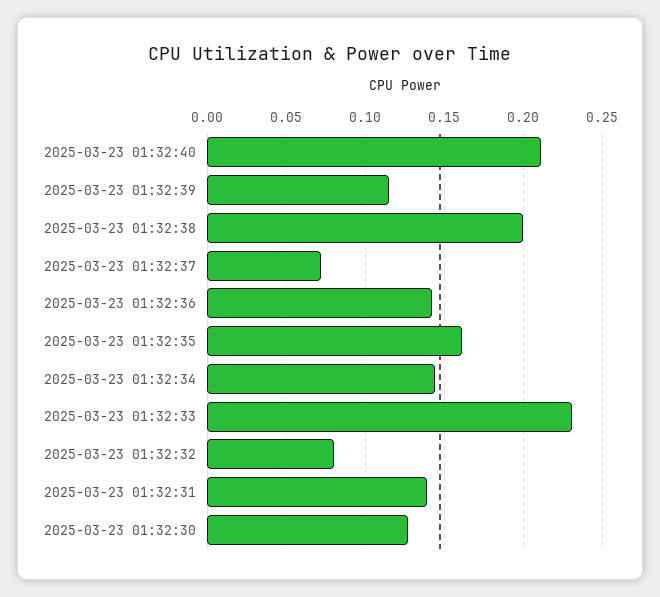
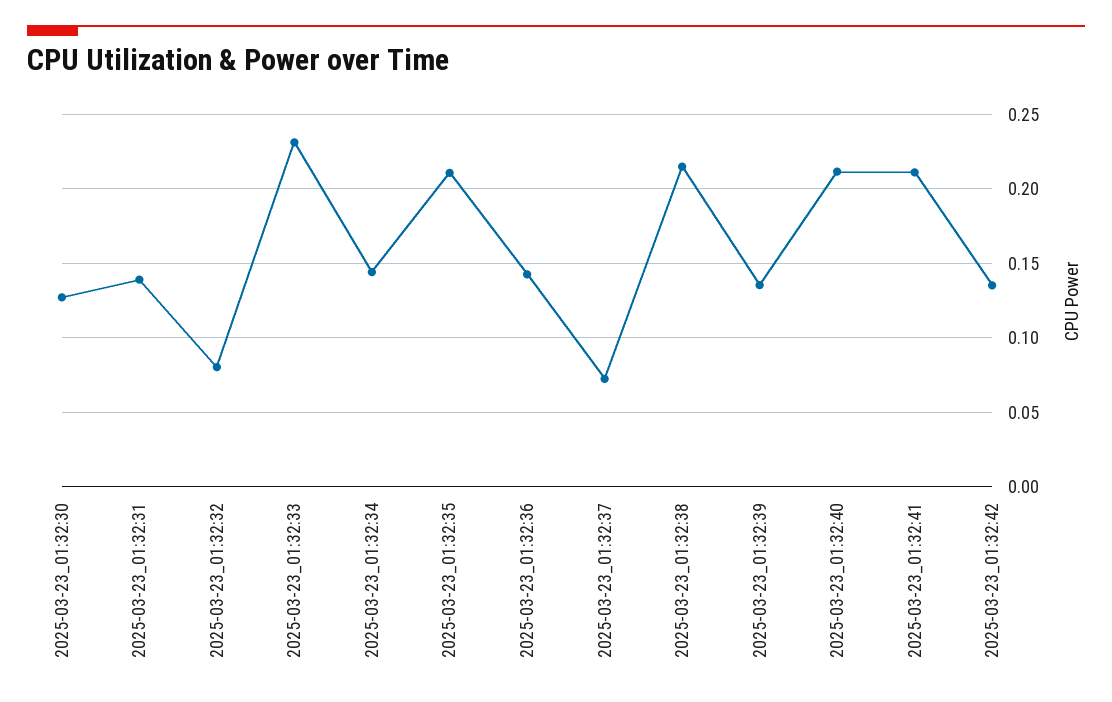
2025-03-23 01:32:39: 0.115 -> 0.135
2025-03-23 01:32:38: 0.2 -> 0.215
2025-03-23 01:32:35: 0.16 -> 0.21
2025-03-23_01:32:41: none -> 0.21
2025-03-23_01:32:42: none -> 0.135

